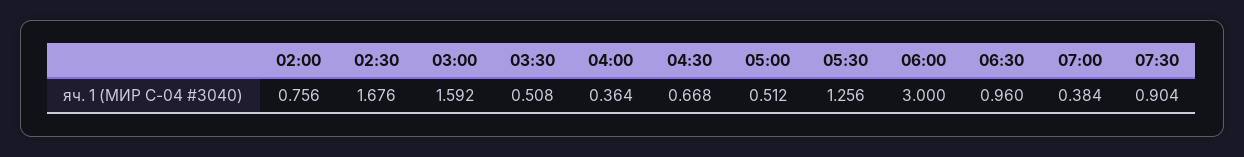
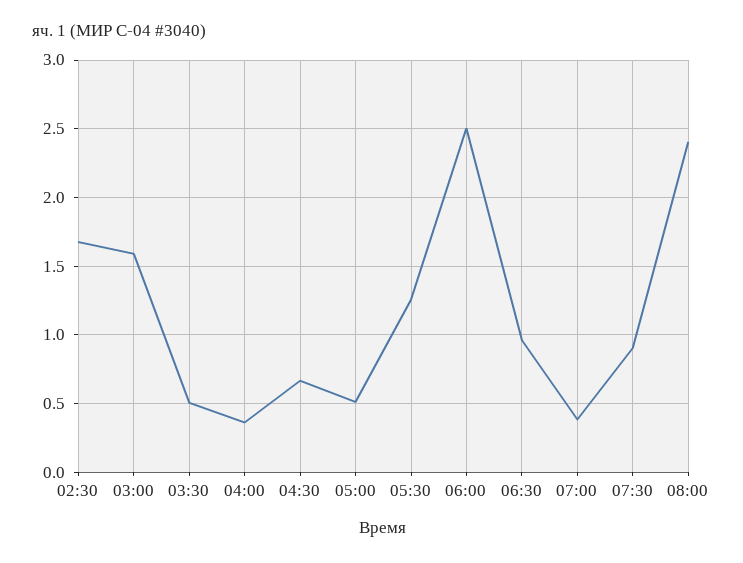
02:00: 0.756 -> none
06:00: 3 -> 2.5
08:00: none -> 2.4

